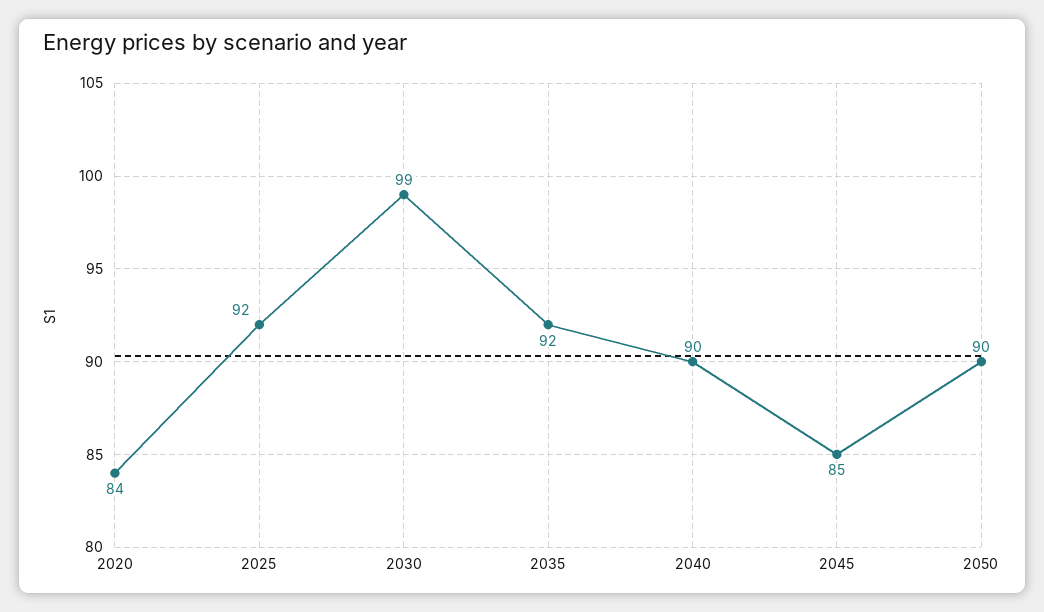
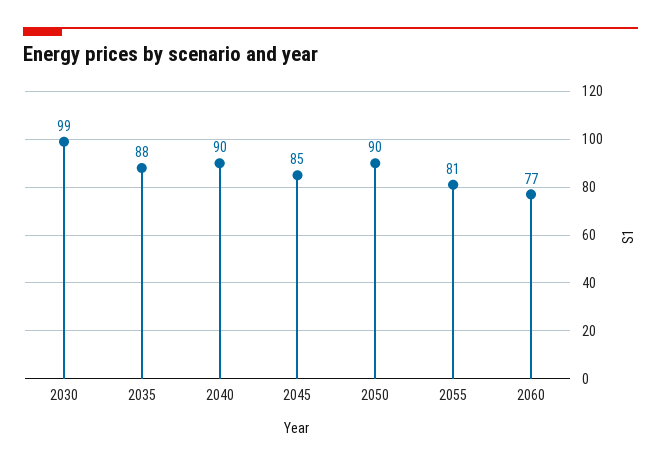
2020: 84 -> none
2025: 92 -> none
2035: 92 -> 88
2055: none -> 81
2060: none -> 77

